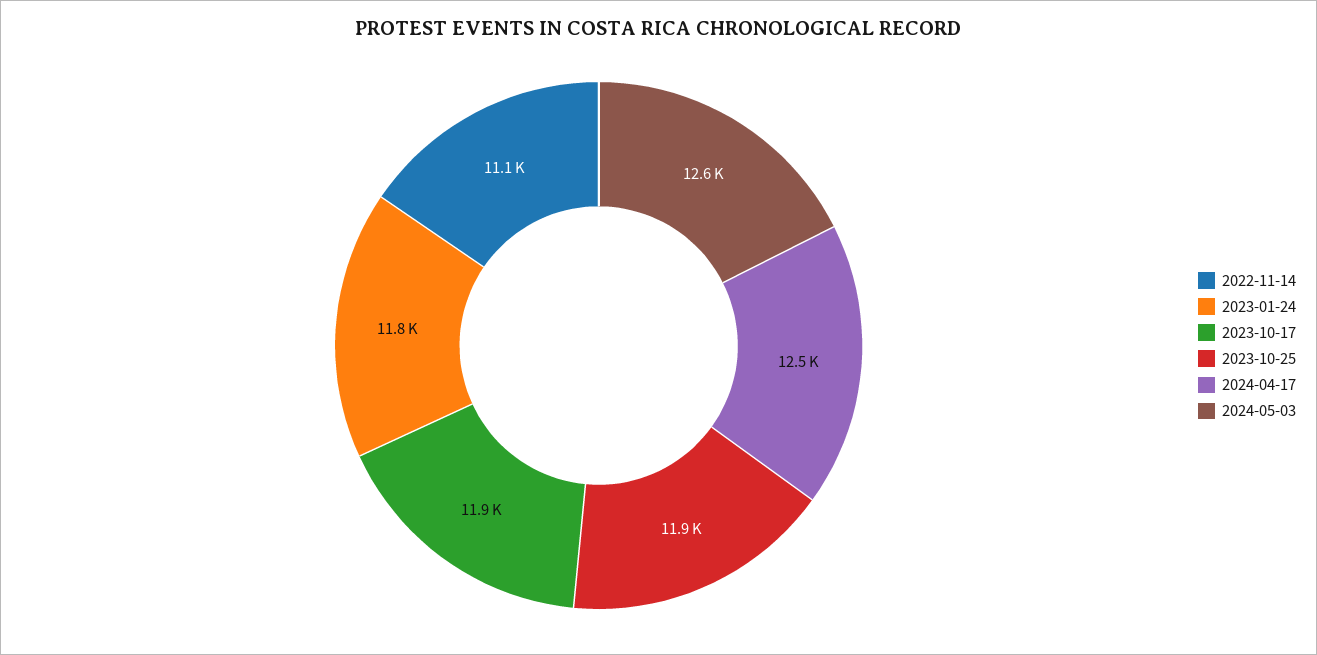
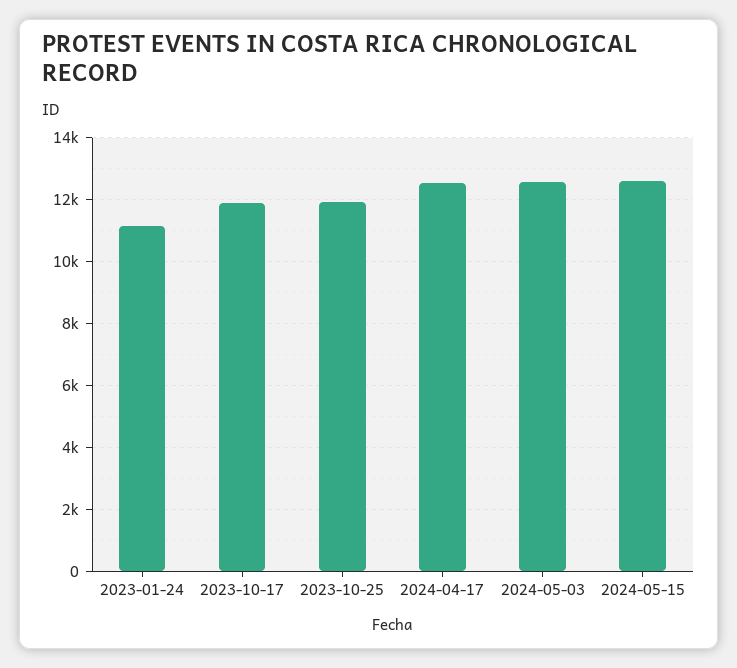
2022-11-14: 11100 -> none
2023-01-24: 11800 -> 11200
2024-05-15: none -> 12600

